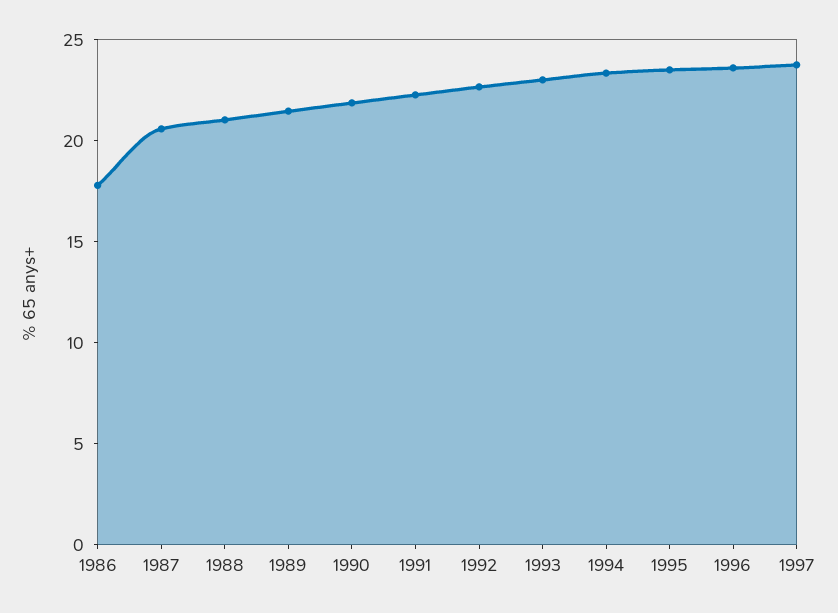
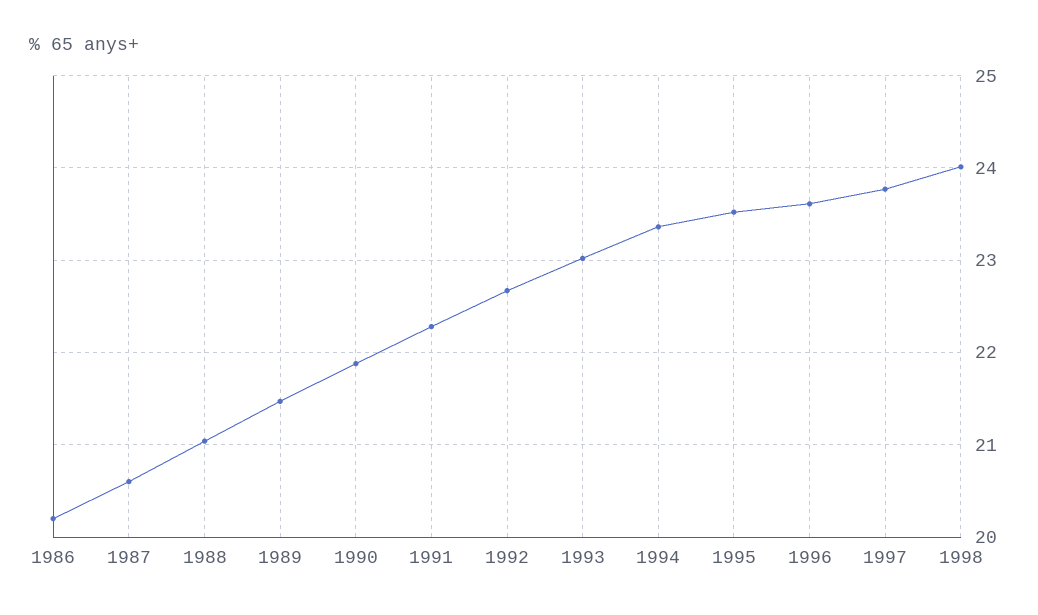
1986: 18 -> 20.2
1998: none -> 24

